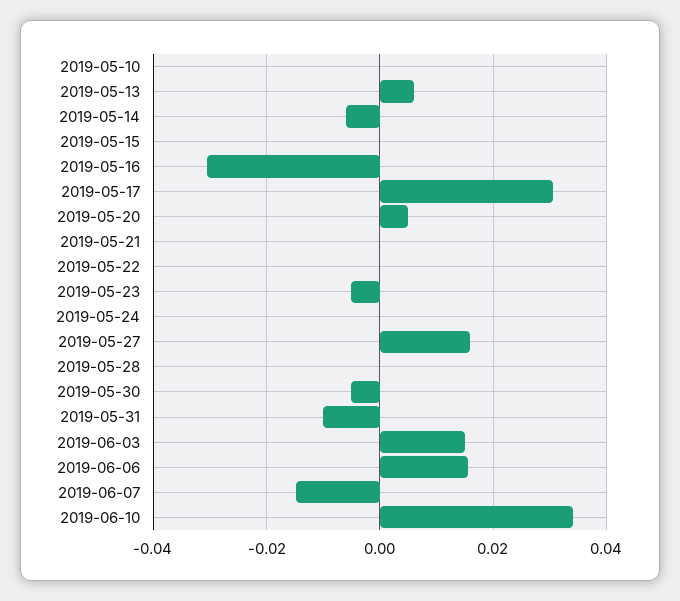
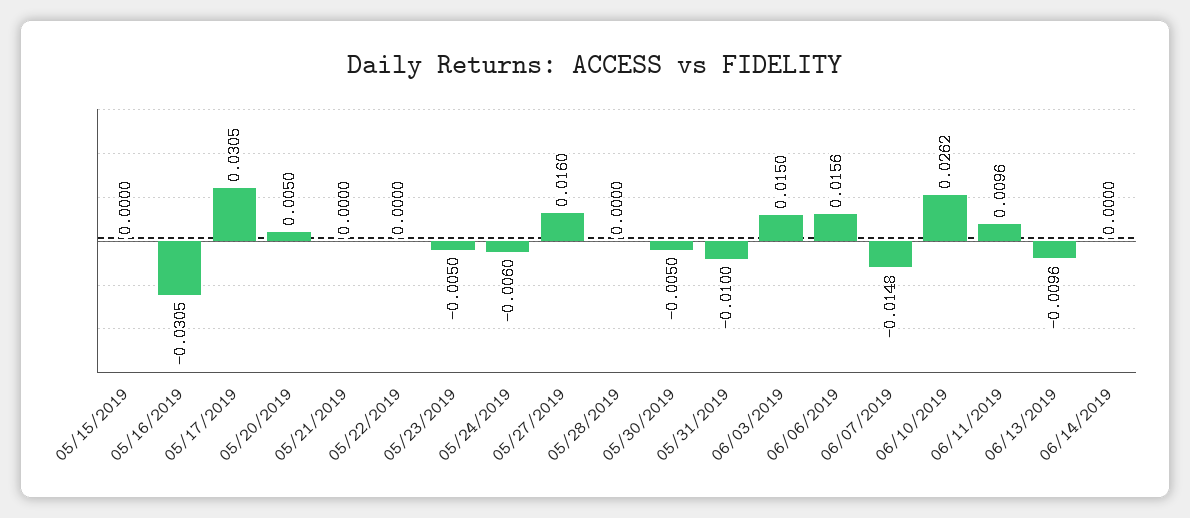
2019-05-10: 0 -> none
2019-05-13: 0.006 -> none
2019-05-14: -0.006 -> none
2019-05-24: 0 -> -0.006
2019-06-10: 0.034 -> 0.0262
06/11/2019: none -> 0.0096
06/13/2019: none -> -0.0096
06/14/2019: none -> 0

